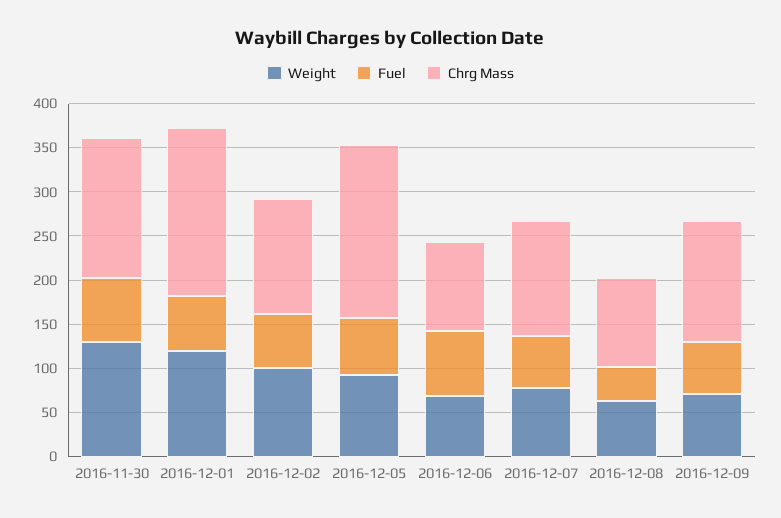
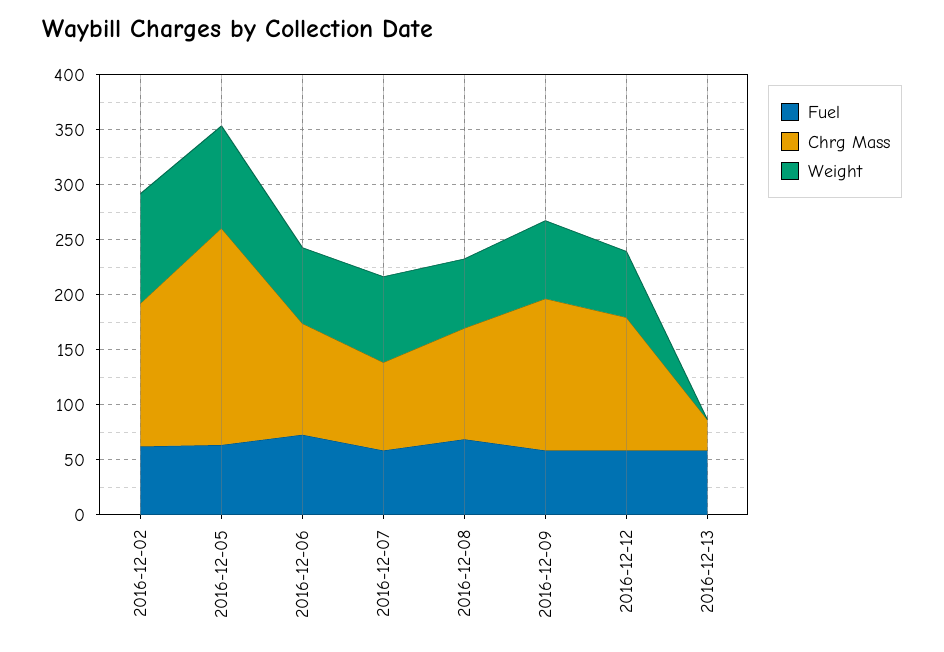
Weight, 2016-11-30: 130 -> none
Fuel, 2016-11-30: 70 -> none
Chrg Mass, 2016-11-30: 160 -> none
Weight, 2016-12-01: 120 -> none
Fuel, 2016-12-01: 60 -> none
Chrg Mass, 2016-12-01: 190 -> none
Chrg Mass, 2016-12-07: 130 -> 80
Fuel, 2016-12-08: 40 -> 70
Fuel, 2016-12-12: none -> 60
Chrg Mass, 2016-12-12: none -> 120
Weight, 2016-12-12: none -> 60
Fuel, 2016-12-13: none -> 60
Chrg Mass, 2016-12-13: none -> 30
Weight, 2016-12-13: none -> 0

